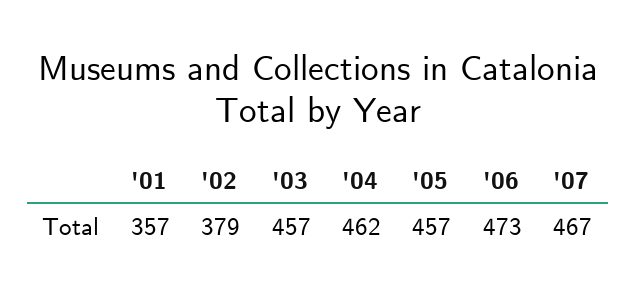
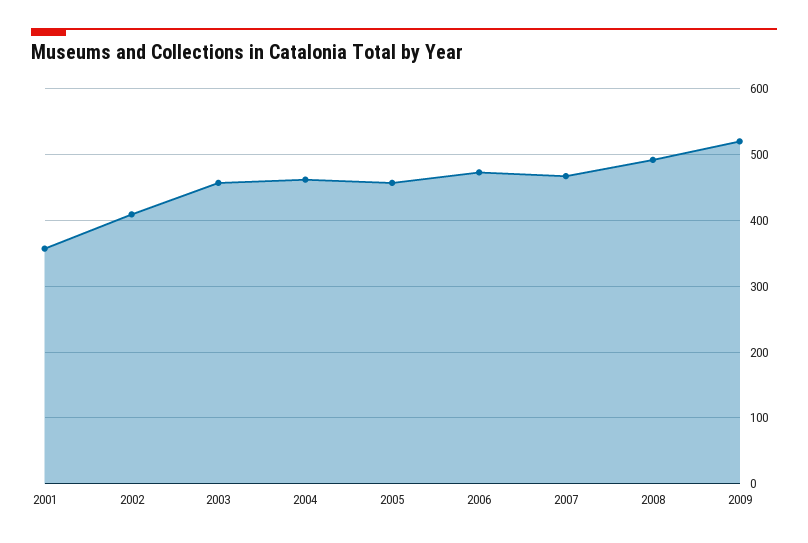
'02: 379 -> 410
2008: none -> 490
2009: none -> 520

